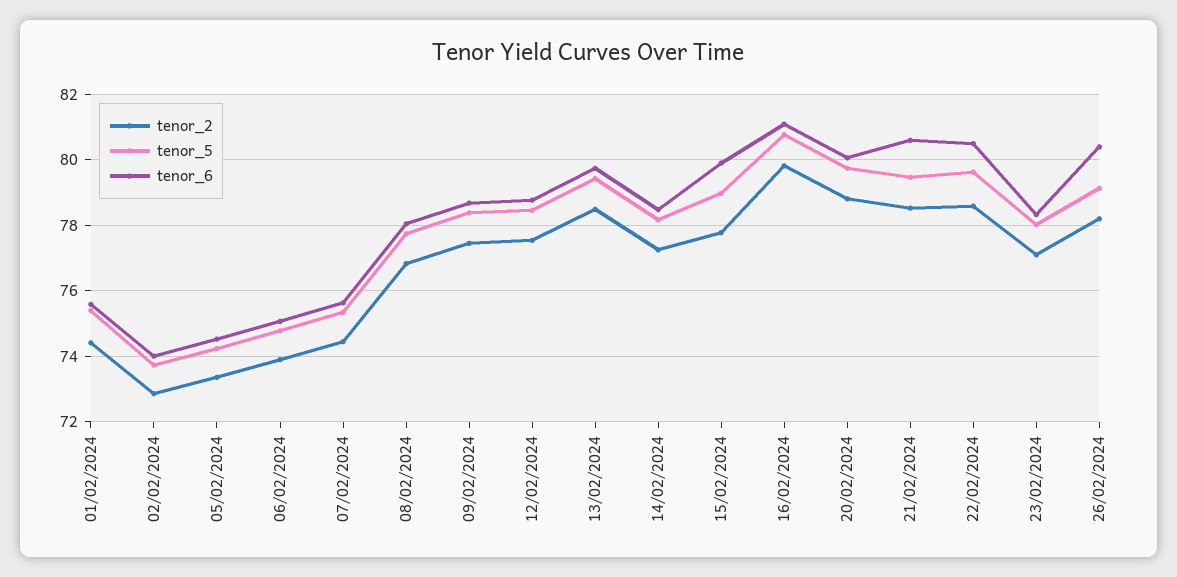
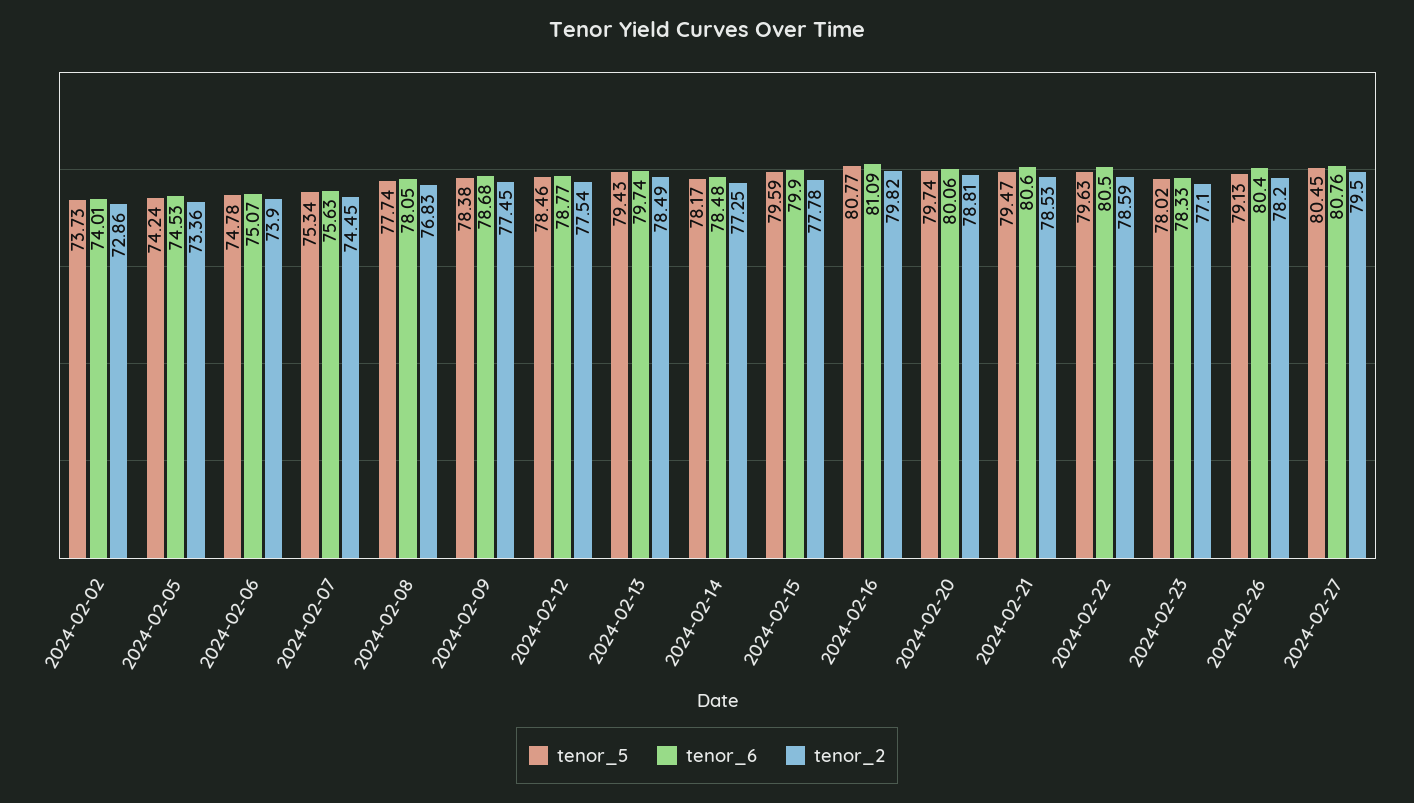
tenor_2, 01/02/2024: 74.4 -> none
tenor_5, 01/02/2024: 75.4 -> none
tenor_6, 01/02/2024: 75.6 -> none
tenor_5, 15/02/2024: 79 -> 79.59
tenor_5, 2024-02-27: none -> 80.45
tenor_6, 2024-02-27: none -> 80.76
tenor_2, 2024-02-27: none -> 79.5

